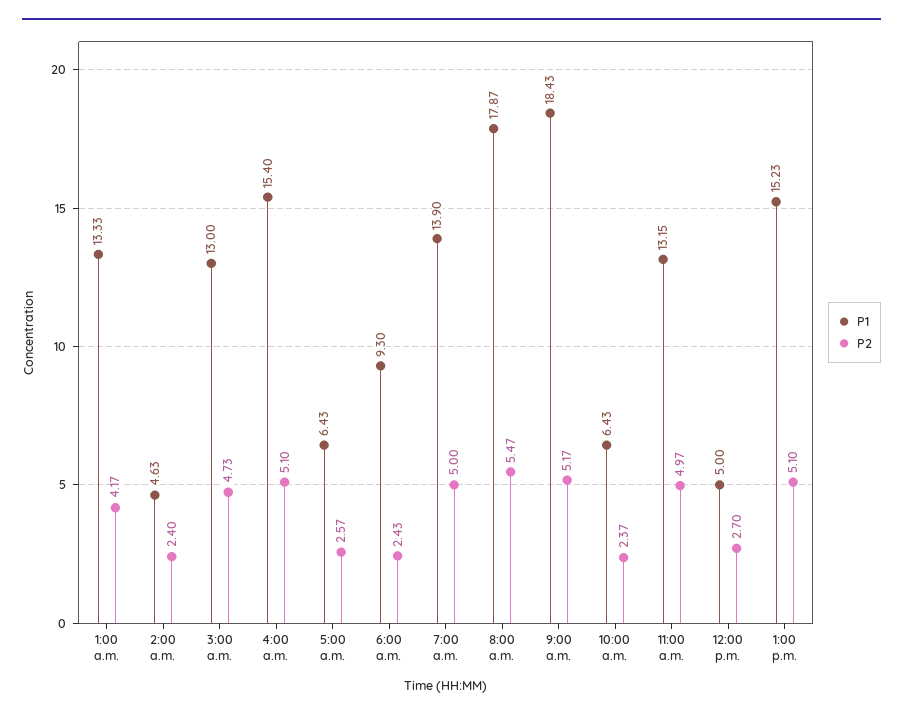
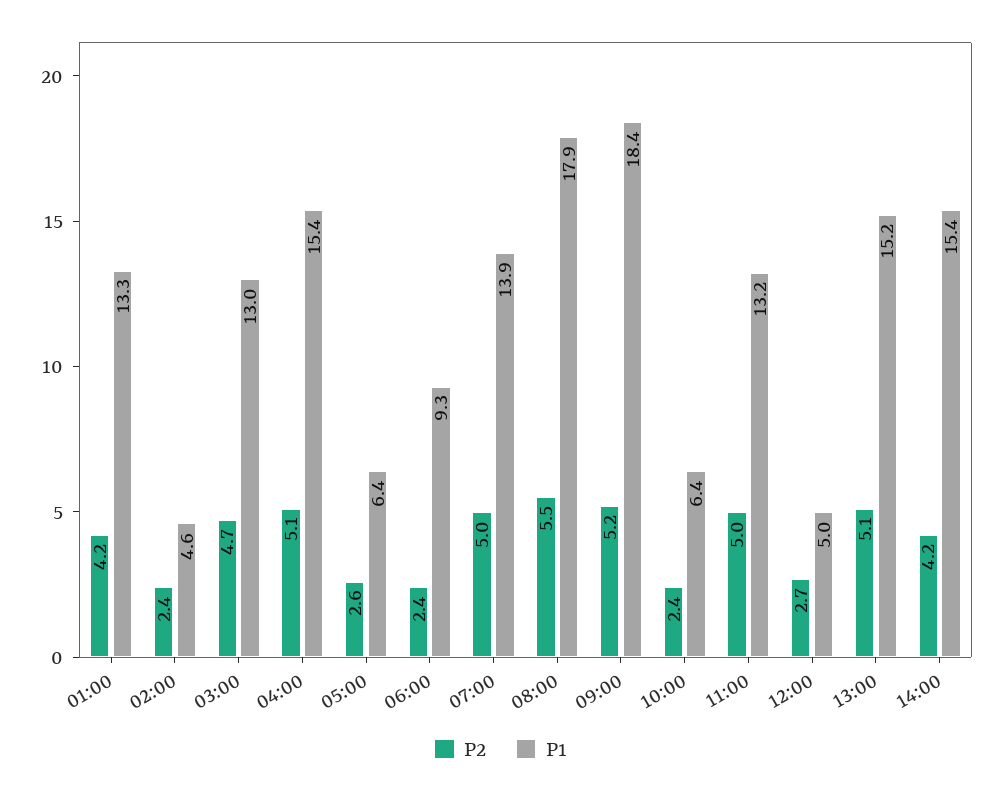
P2, 14:00: none -> 4.2
P1, 14:00: none -> 15.4

